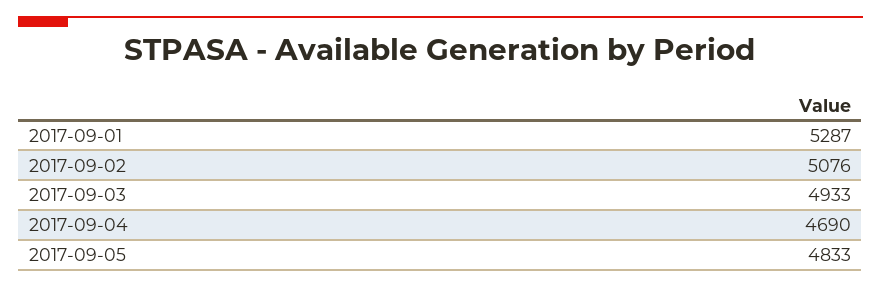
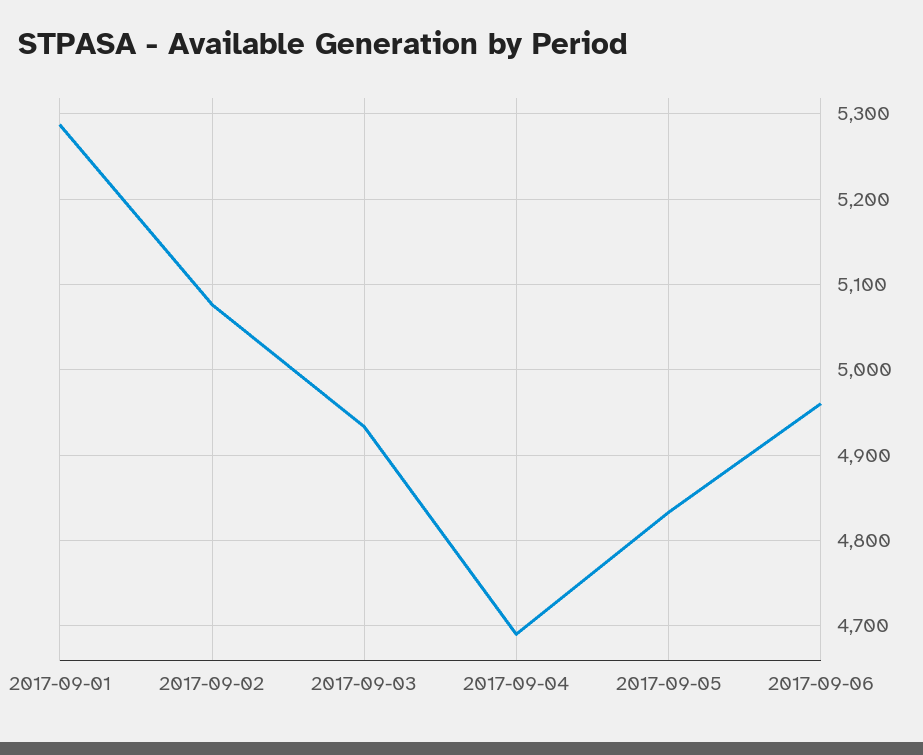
2017-09-06: none -> 4960

